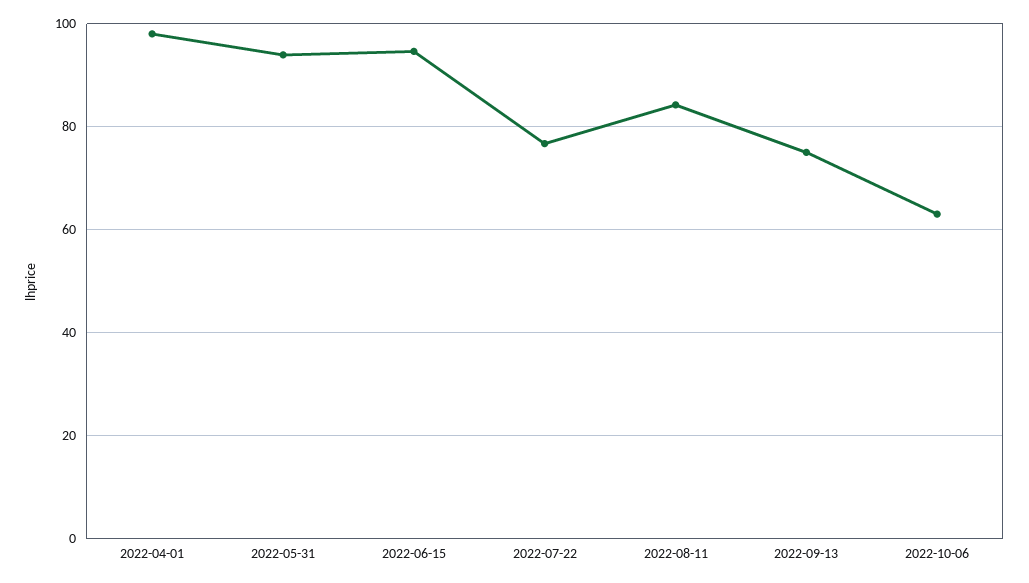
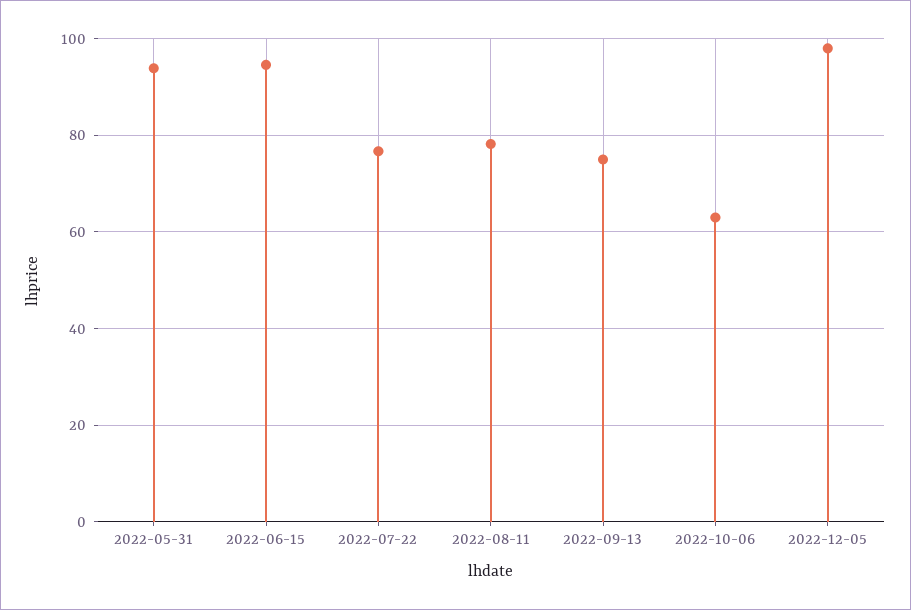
2022-04-01: 98 -> none
2022-08-11: 84 -> 78
2022-12-05: none -> 98

